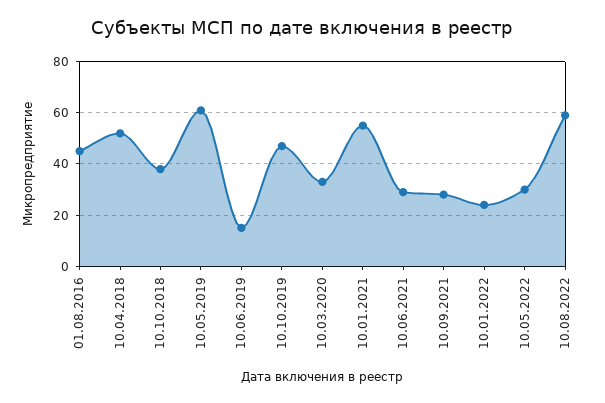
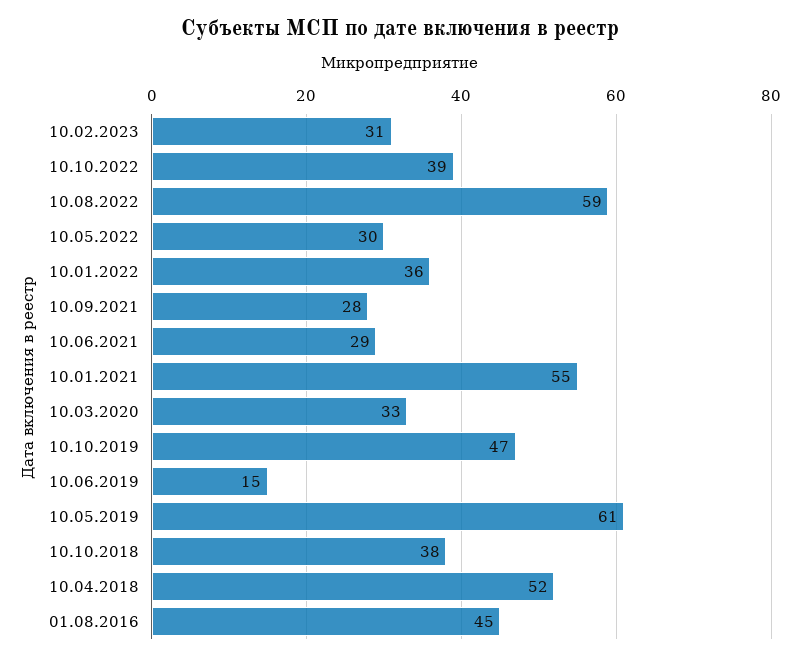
10.01.2022: 25 -> 36
10.02.2023: none -> 31
10.10.2022: none -> 39

